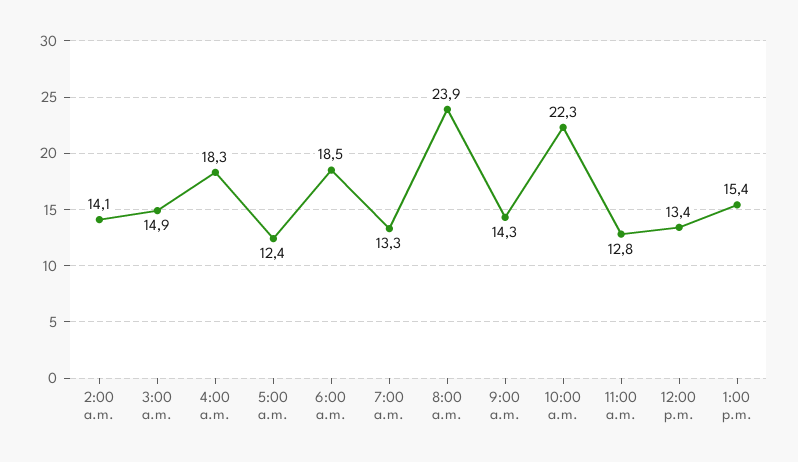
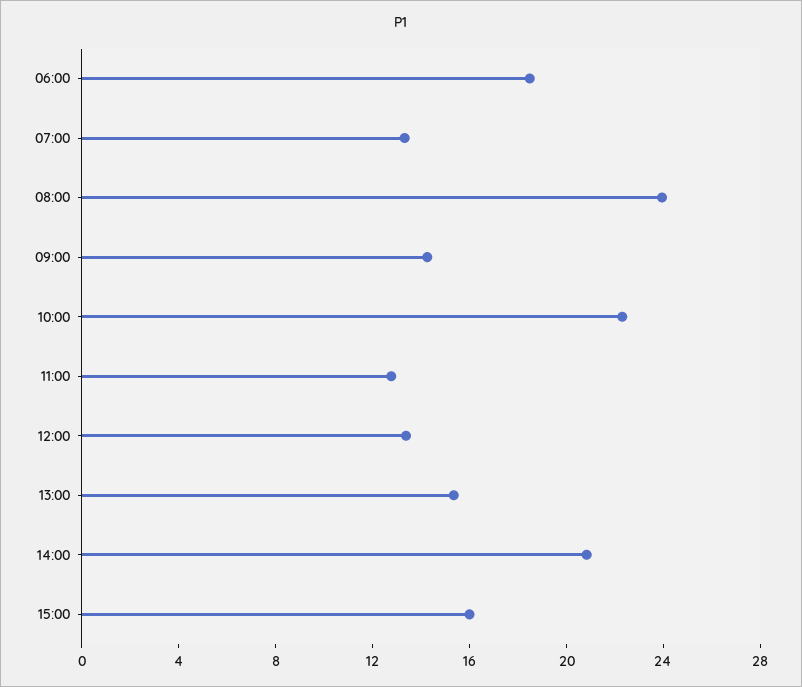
2:00 a.m.: 14.1 -> none
3:00 a.m.: 14.9 -> none
4:00 a.m.: 18.3 -> none
5:00 a.m.: 12.4 -> none
14:00: none -> 21
15:00: none -> 16

